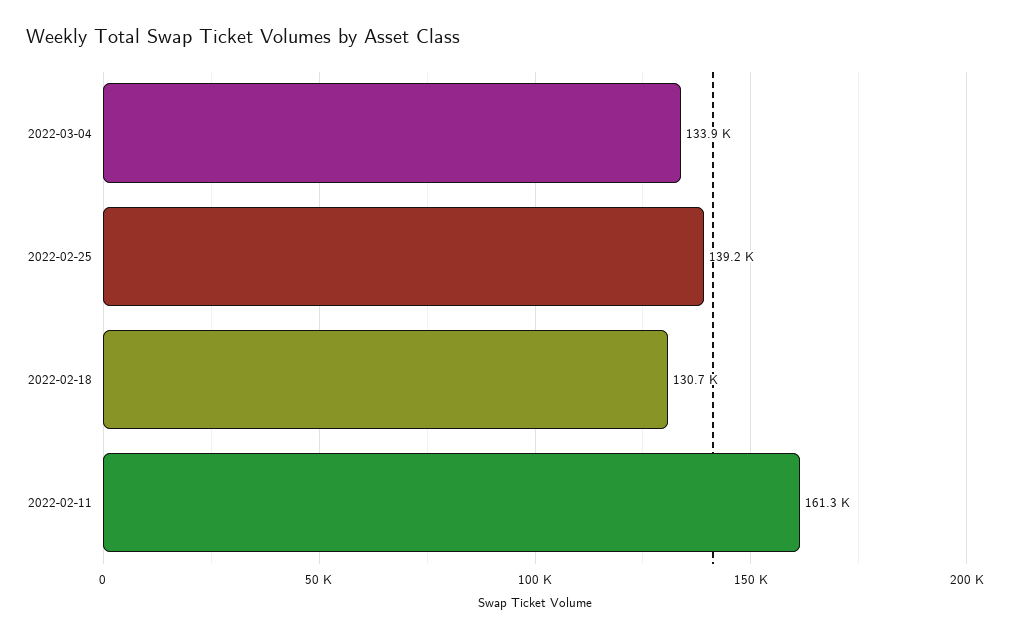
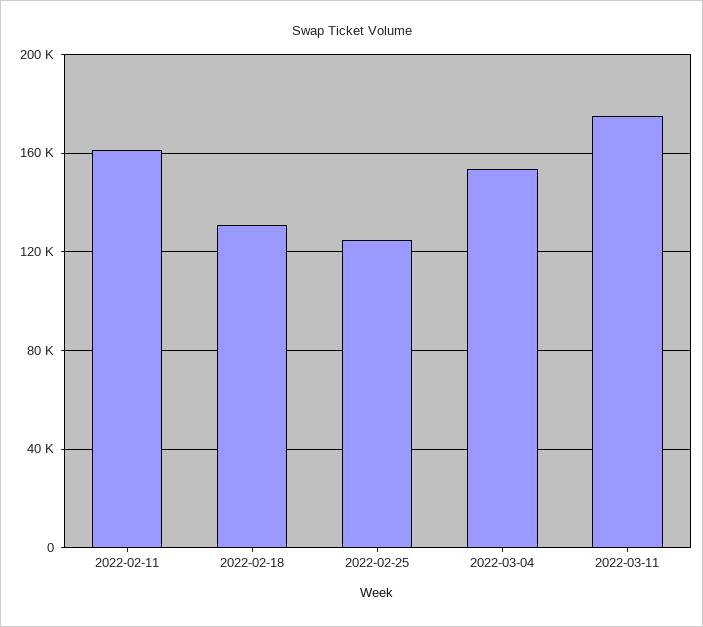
2022-03-04: 133900 -> 155000
2022-02-25: 139200 -> 125000
2022-03-11: none -> 175000

